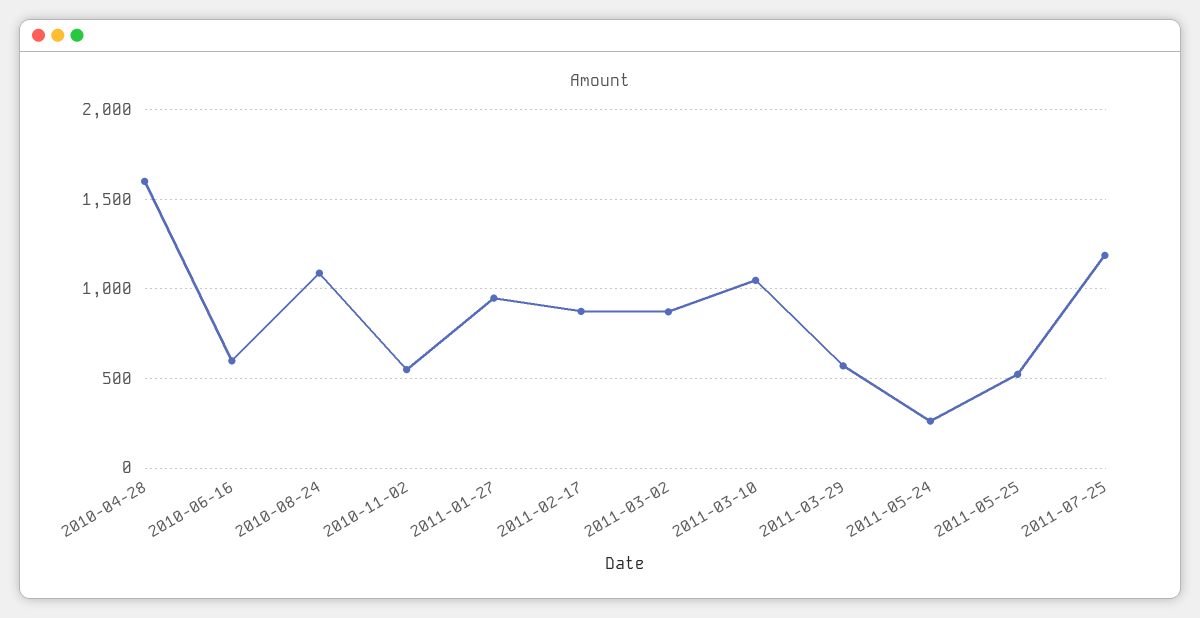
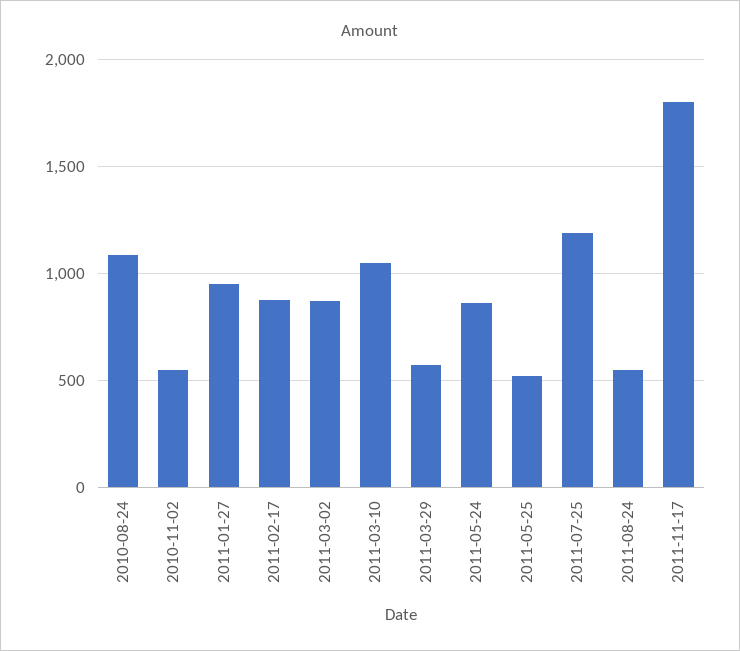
2010-04-28: 1600 -> none
2010-06-16: 600 -> none
2011-05-24: 250 -> 850
2011-08-24: none -> 550
2011-11-17: none -> 1800

